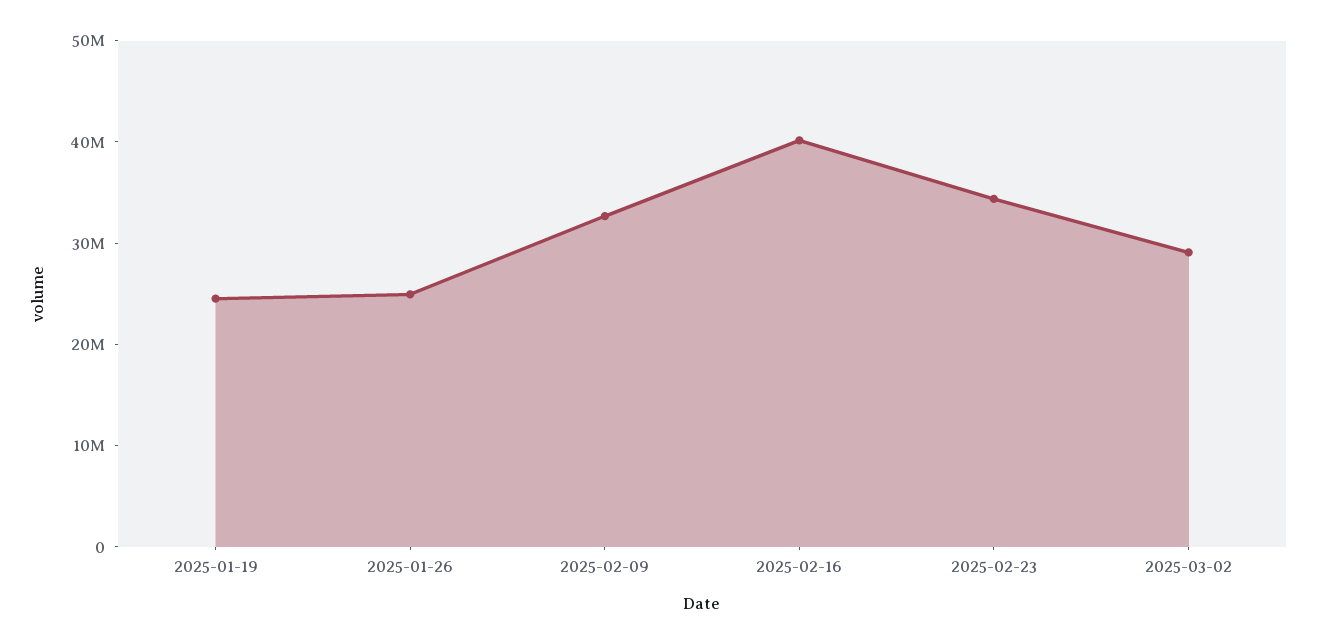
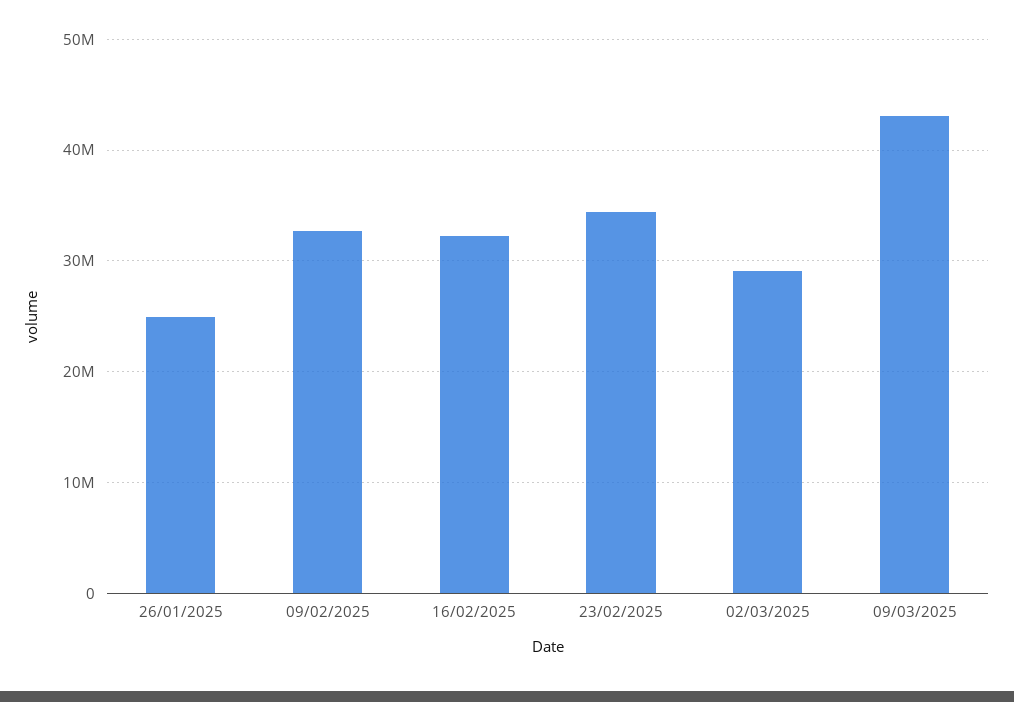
2025-01-19: 24000000 -> none
2025-02-16: 40000000 -> 32000000
09/03/2025: none -> 43000000

